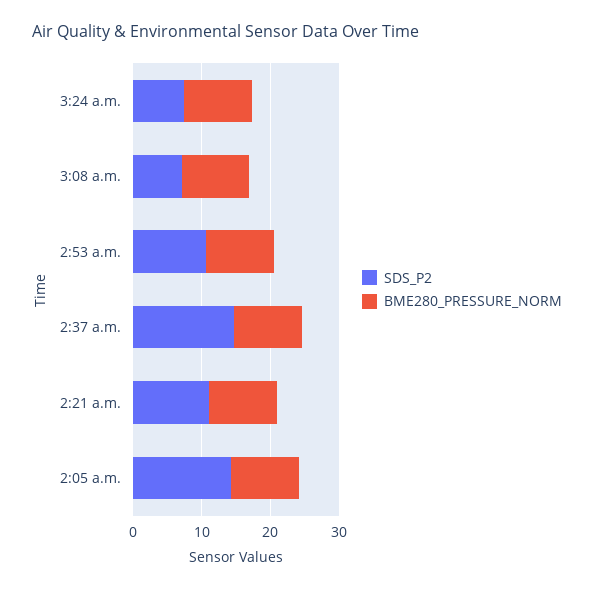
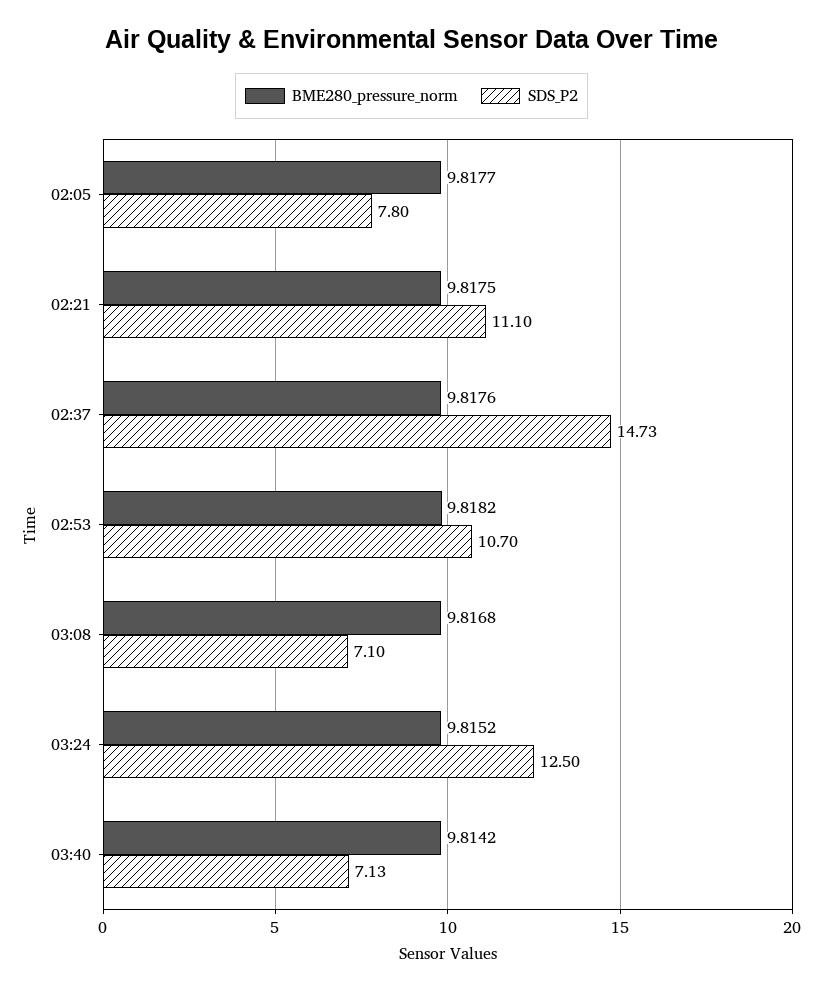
SDS_P2, 3:24 a.m.: 8 -> 12.5
SDS_P2, 2:05 a.m.: 14 -> 7.8
BME280_PRESSURE_NORM, 03:40: none -> 9.8142
SDS_P2, 03:40: none -> 7.13

